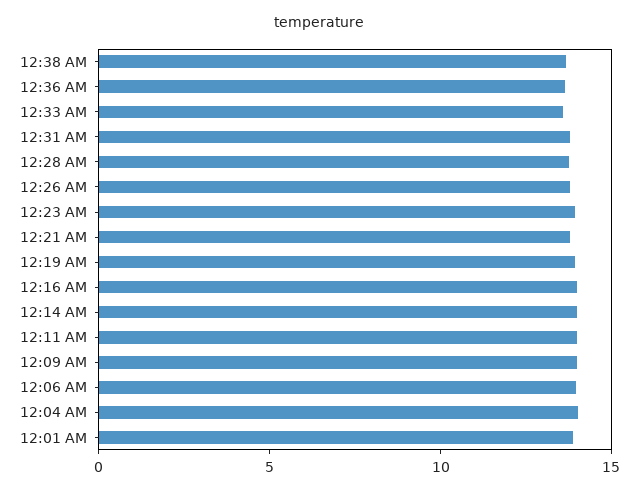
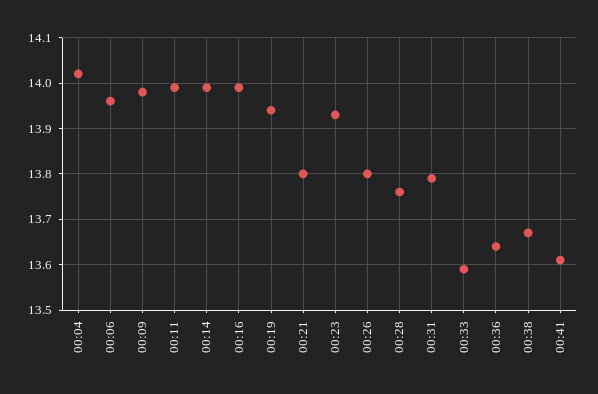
12:01 AM: 14 -> none
00:41: none -> 13.6

